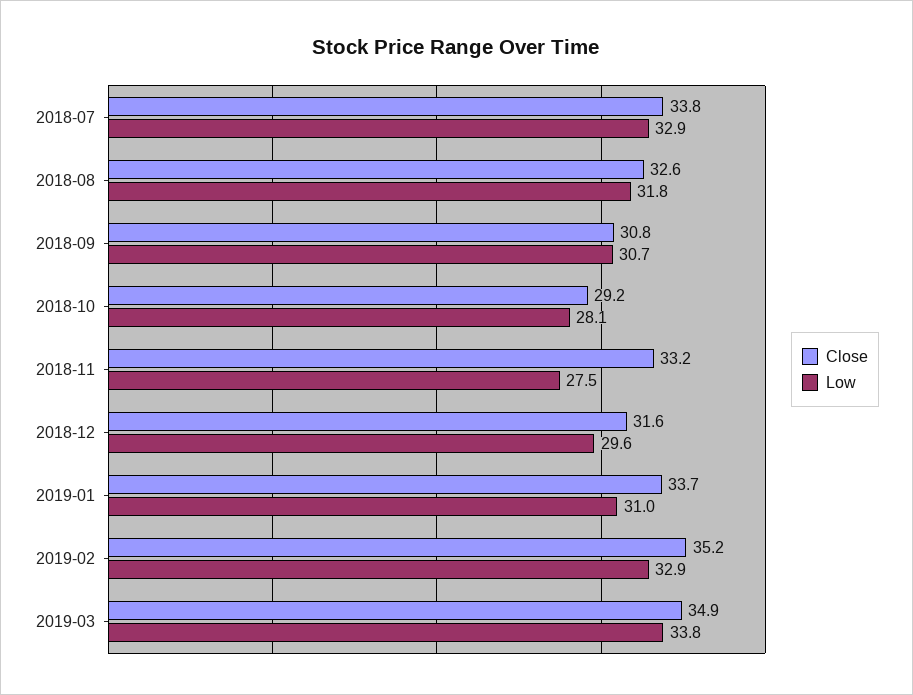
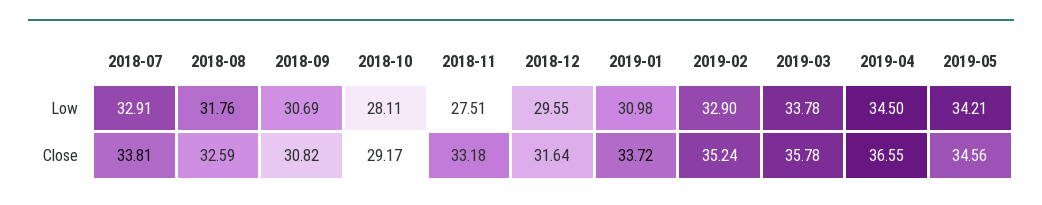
Close, 2019-03: 34.9 -> 35.78
Low, 2019-04: none -> 34.5
Low, 2019-05: none -> 34.21
Close, 2019-04: none -> 36.55
Close, 2019-05: none -> 34.56

